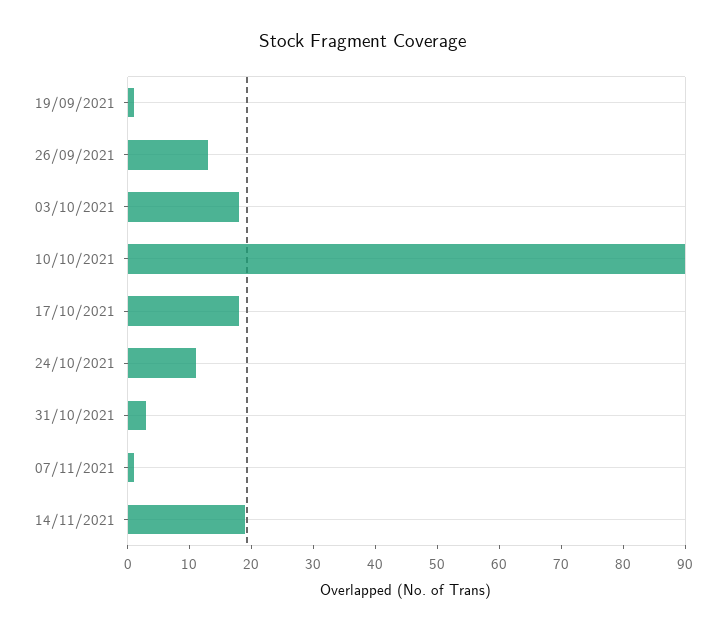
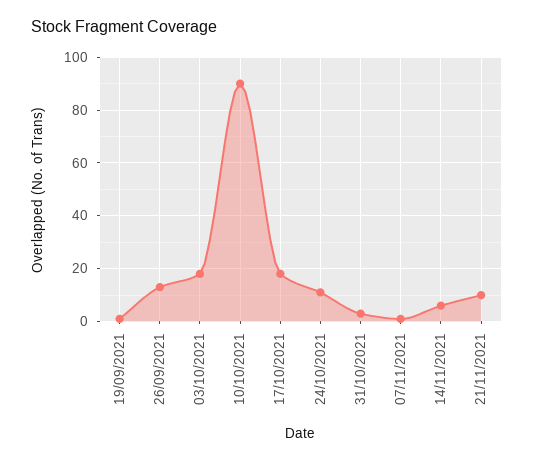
14/11/2021: 20 -> 5
21/11/2021: none -> 10

